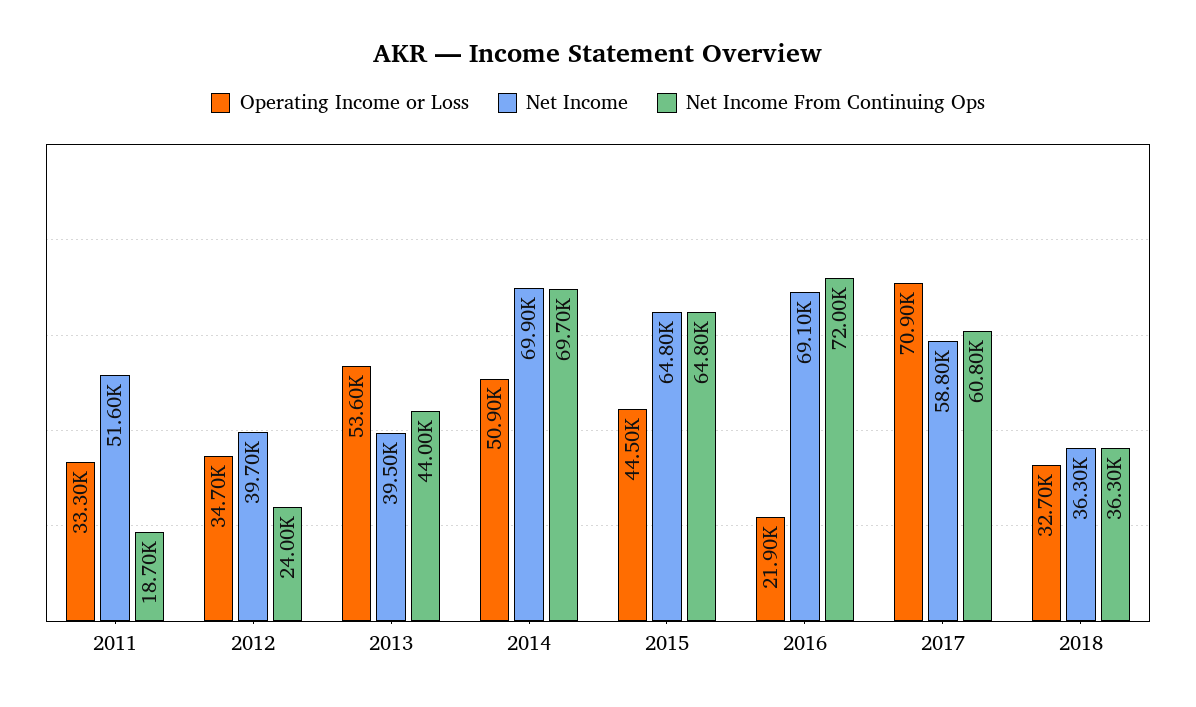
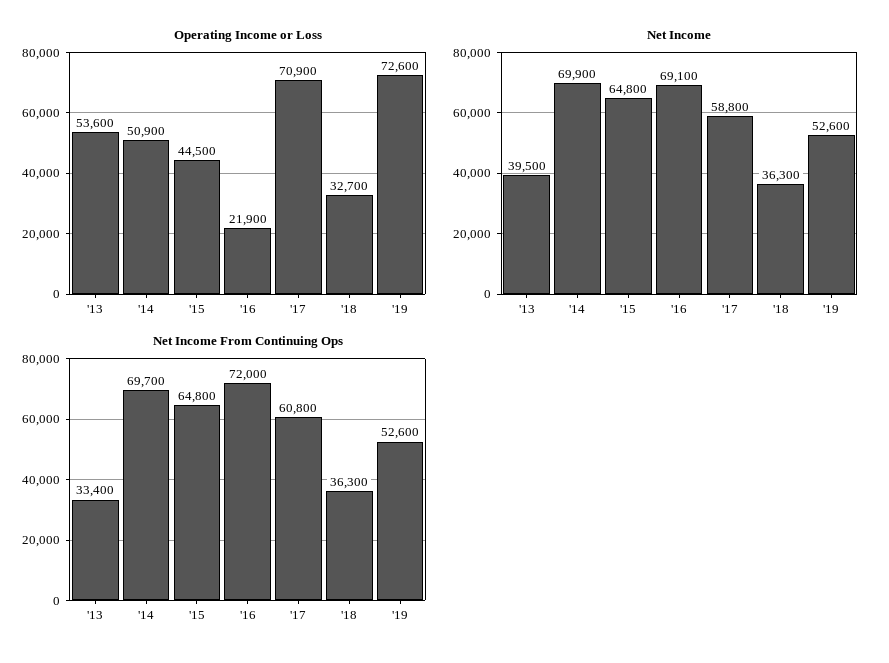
Operating Income or Loss, 2011: 33300 -> none
Net Income, 2011: 51600 -> none
Net Income From Continuing Ops, 2011: 18700 -> none
Operating Income or Loss, 2012: 34700 -> none
Net Income, 2012: 39700 -> none
Net Income From Continuing Ops, 2012: 24000 -> none
Net Income From Continuing Ops, 2013: 44000 -> 33400
Operating Income or Loss, '19: none -> 72600
Net Income, '19: none -> 52600
Net Income From Continuing Ops, '19: none -> 52600

